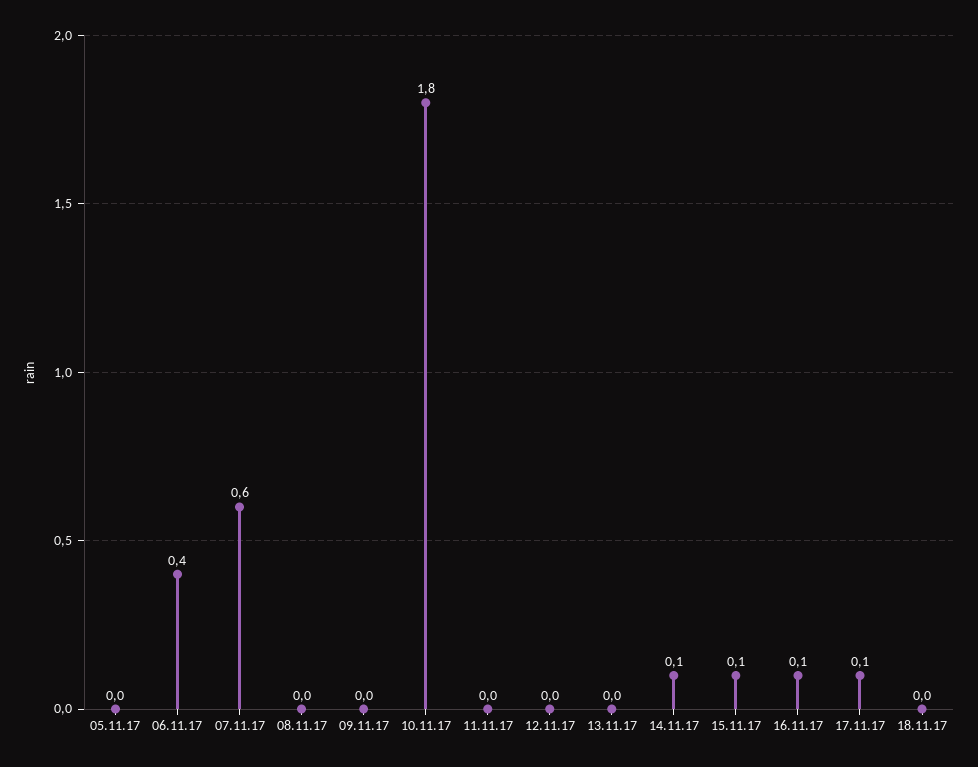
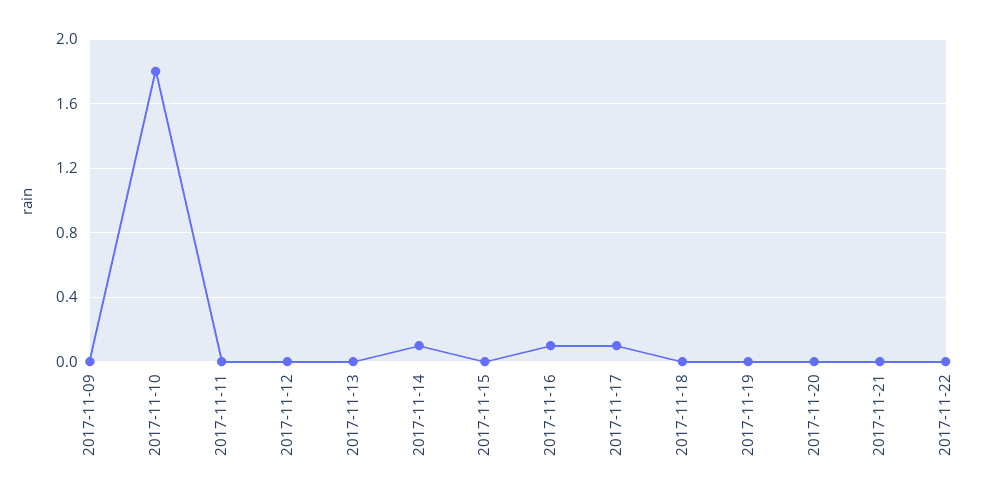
05.11.17: 0 -> none
06.11.17: 0.4 -> none
07.11.17: 0.6 -> none
08.11.17: 0 -> none
15.11.17: 0.1 -> 0
2017-11-19: none -> 0
2017-11-20: none -> 0
2017-11-21: none -> 0
2017-11-22: none -> 0

